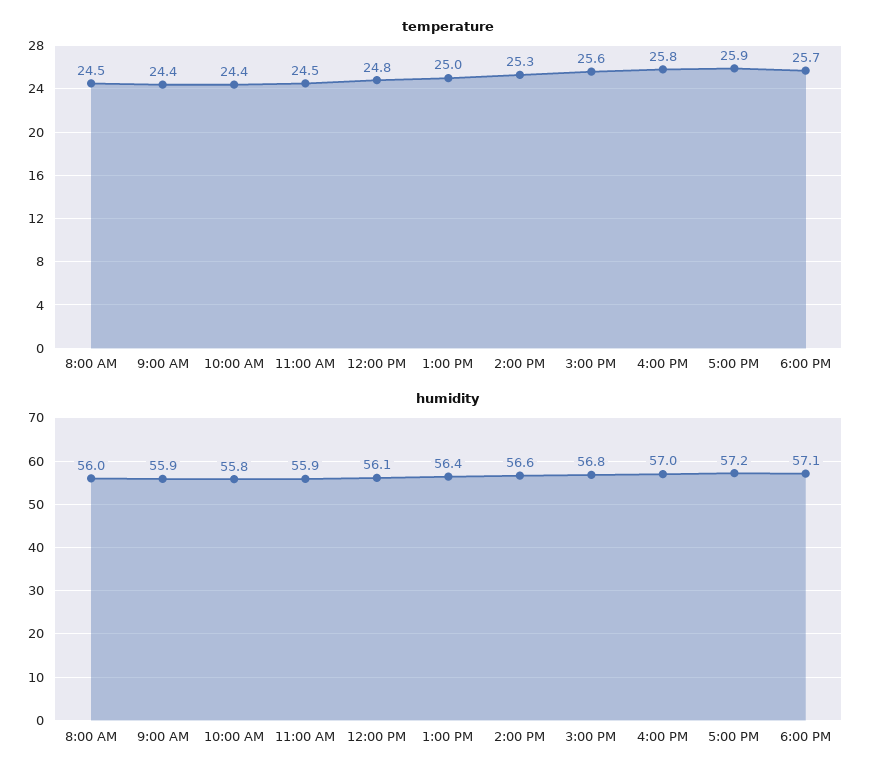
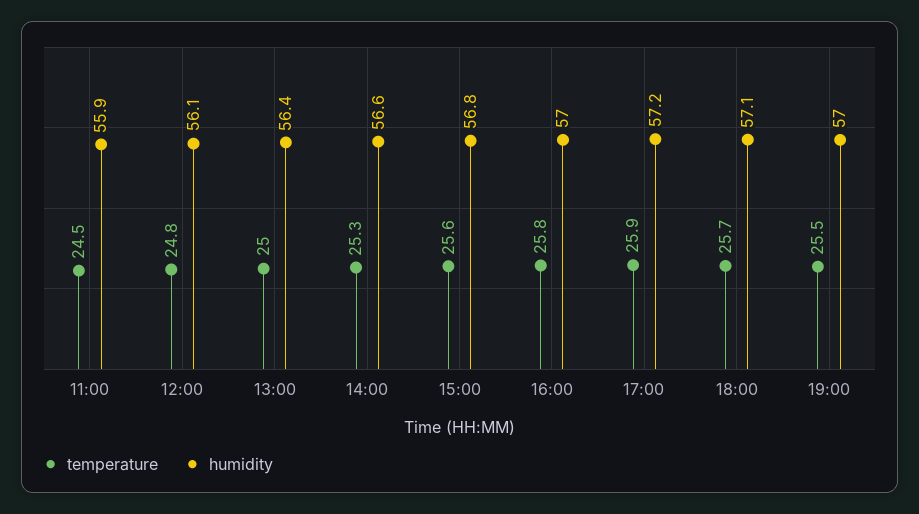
temperature, 8:00 AM: 24.5 -> none
temperature, 9:00 AM: 24.4 -> none
temperature, 10:00 AM: 24.4 -> none
humidity, 8:00 AM: 56 -> none
humidity, 9:00 AM: 55.9 -> none
humidity, 10:00 AM: 55.8 -> none
temperature, 19:00: none -> 25.5
humidity, 19:00: none -> 57

